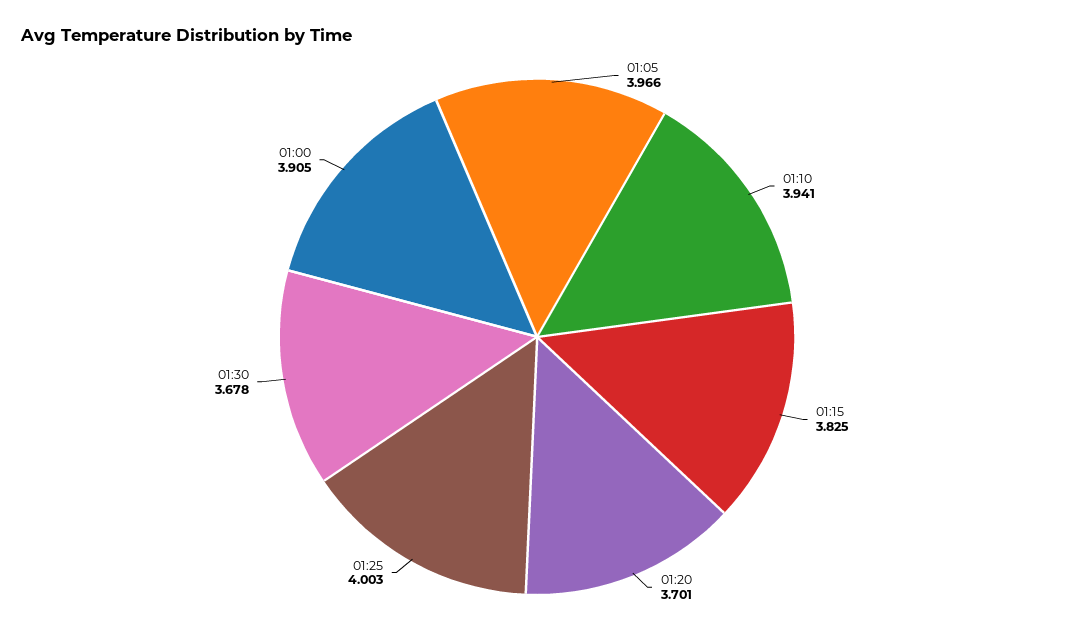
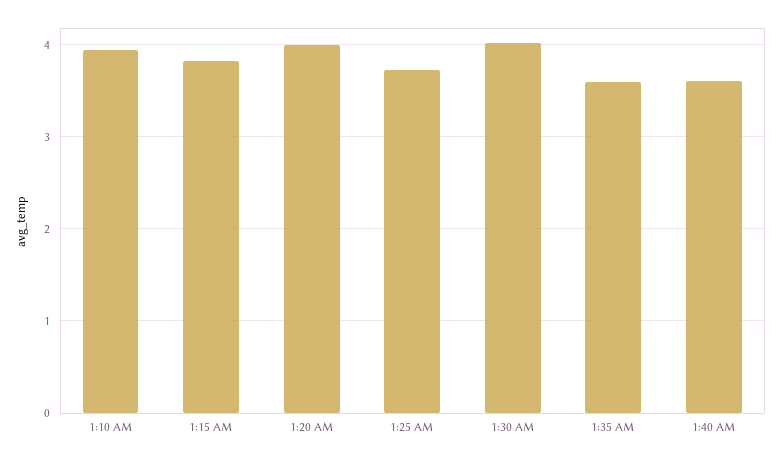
01:05: 3.966 -> none
01:20: 3.701 -> 4
01:25: 4.003 -> 3.7
01:30: 3.678 -> 4
01:00: 3.905 -> none
1:35 AM: none -> 3.6
1:40 AM: none -> 3.6

